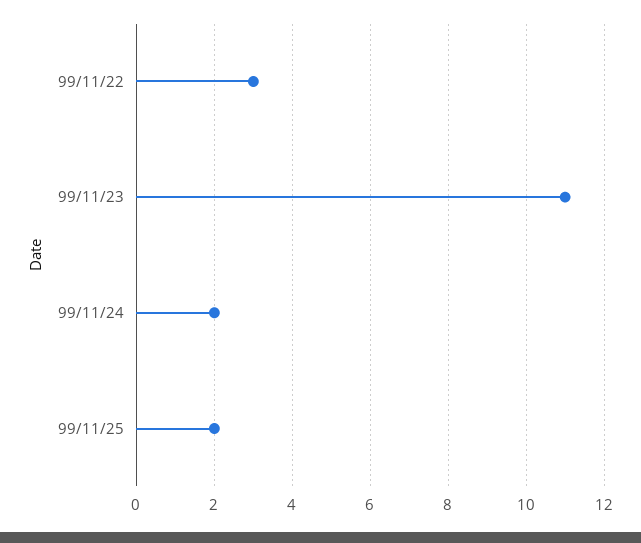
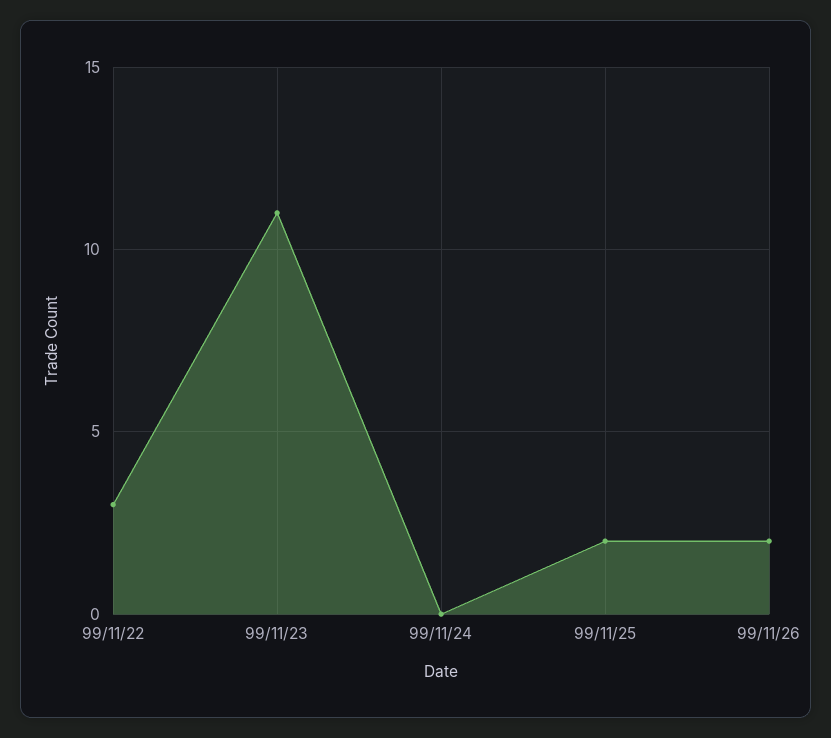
99/11/24: 2 -> 0
99/11/26: none -> 2

